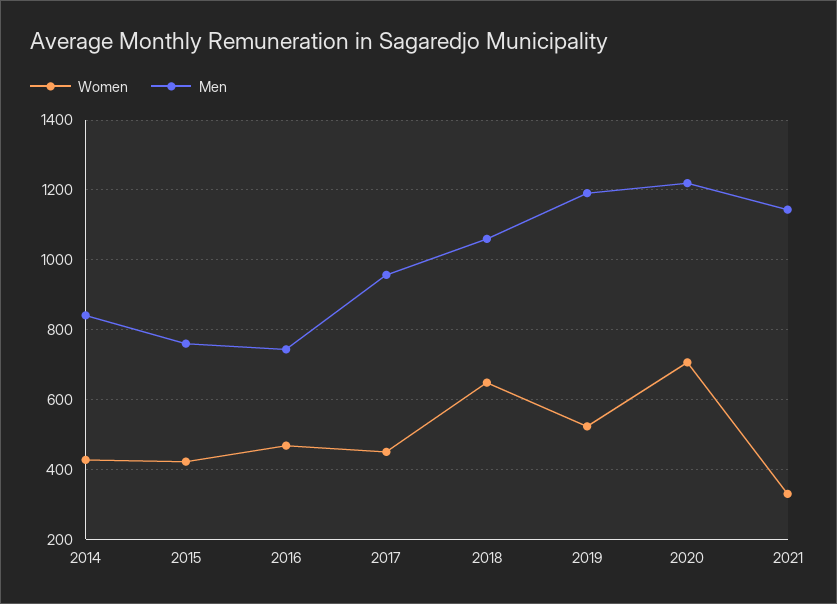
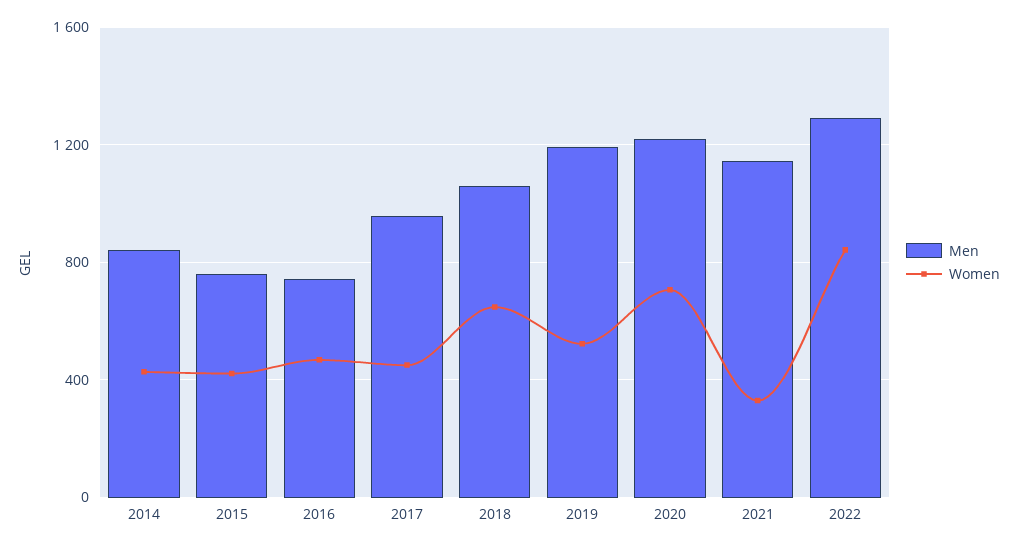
Men, 2022: none -> 1300
Women, 2022: none -> 850

